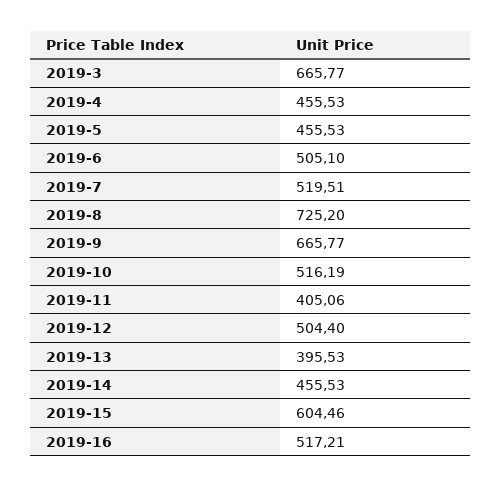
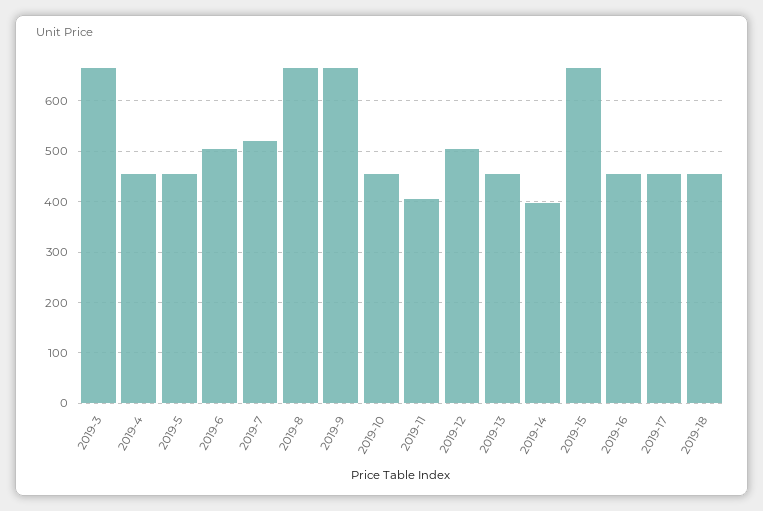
2019-8: 725.2 -> 660
2019-10: 516.19 -> 460
2019-13: 395.53 -> 460
2019-14: 455.53 -> 400
2019-15: 604.46 -> 660
2019-16: 517.21 -> 460
2019-17: none -> 460
2019-18: none -> 460

